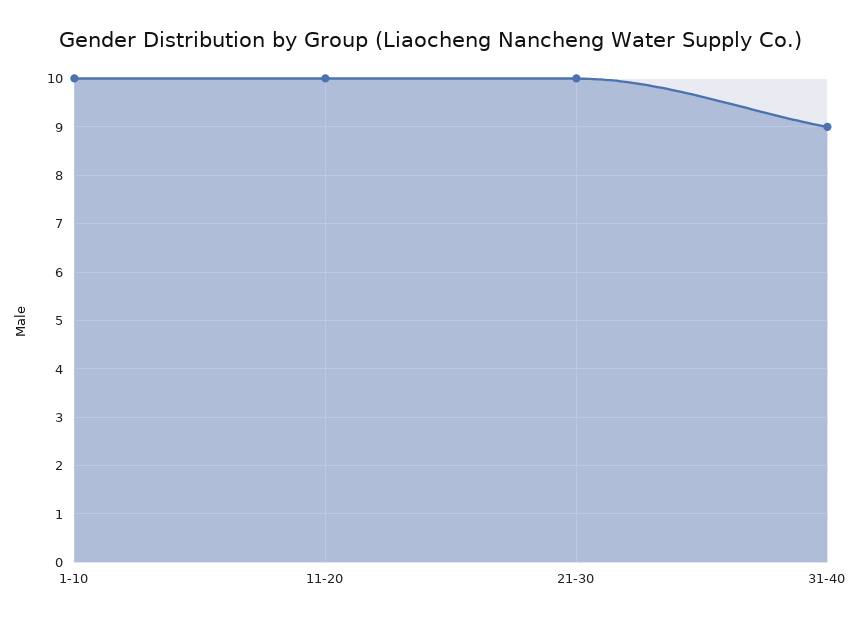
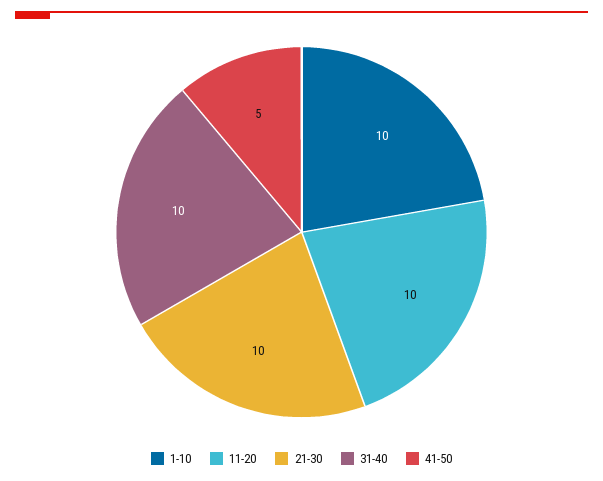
31-40: 9 -> 10
41-50: none -> 5

